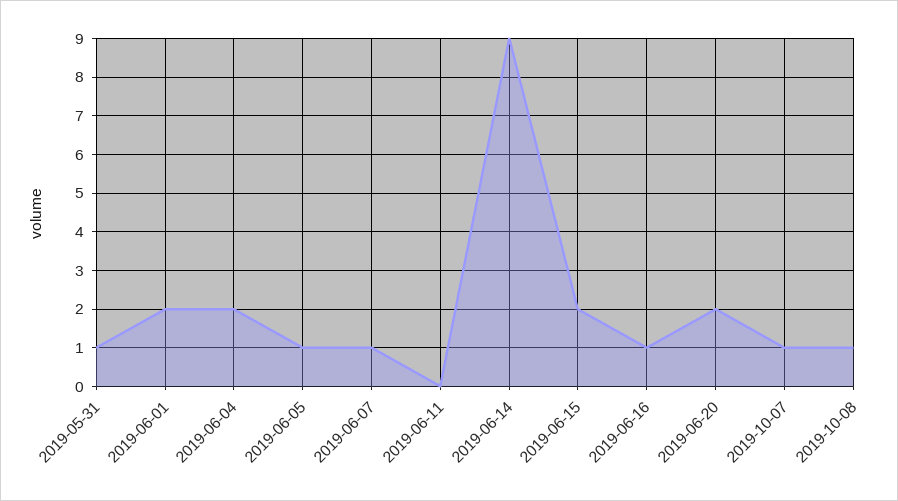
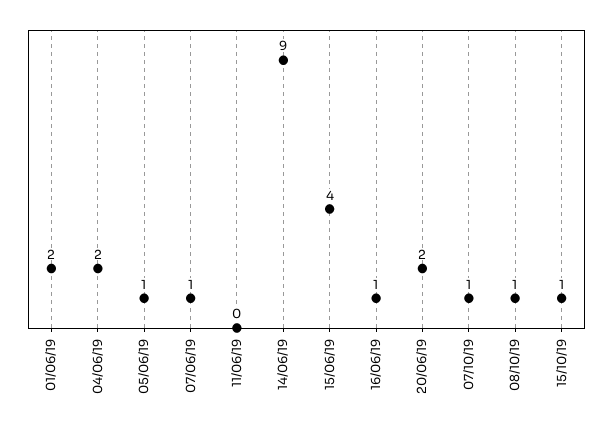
2019-05-31: 1 -> none
2019-06-15: 2 -> 4
15/10/19: none -> 1

